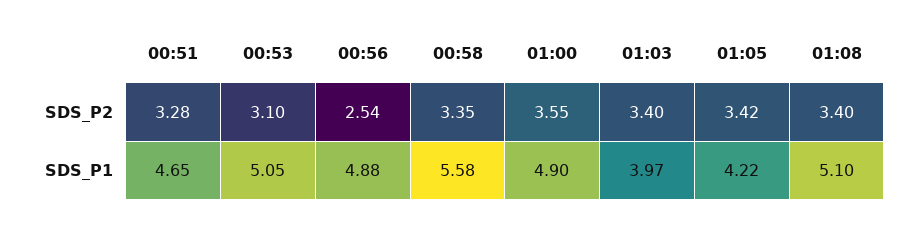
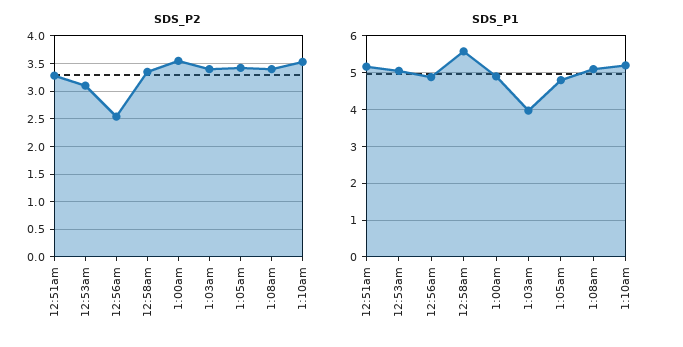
SDS_P1, 00:51: 4.65 -> 5.2
SDS_P1, 01:05: 4.22 -> 4.8
SDS_P2, 1:10am: none -> 3.5
SDS_P1, 1:10am: none -> 5.2

